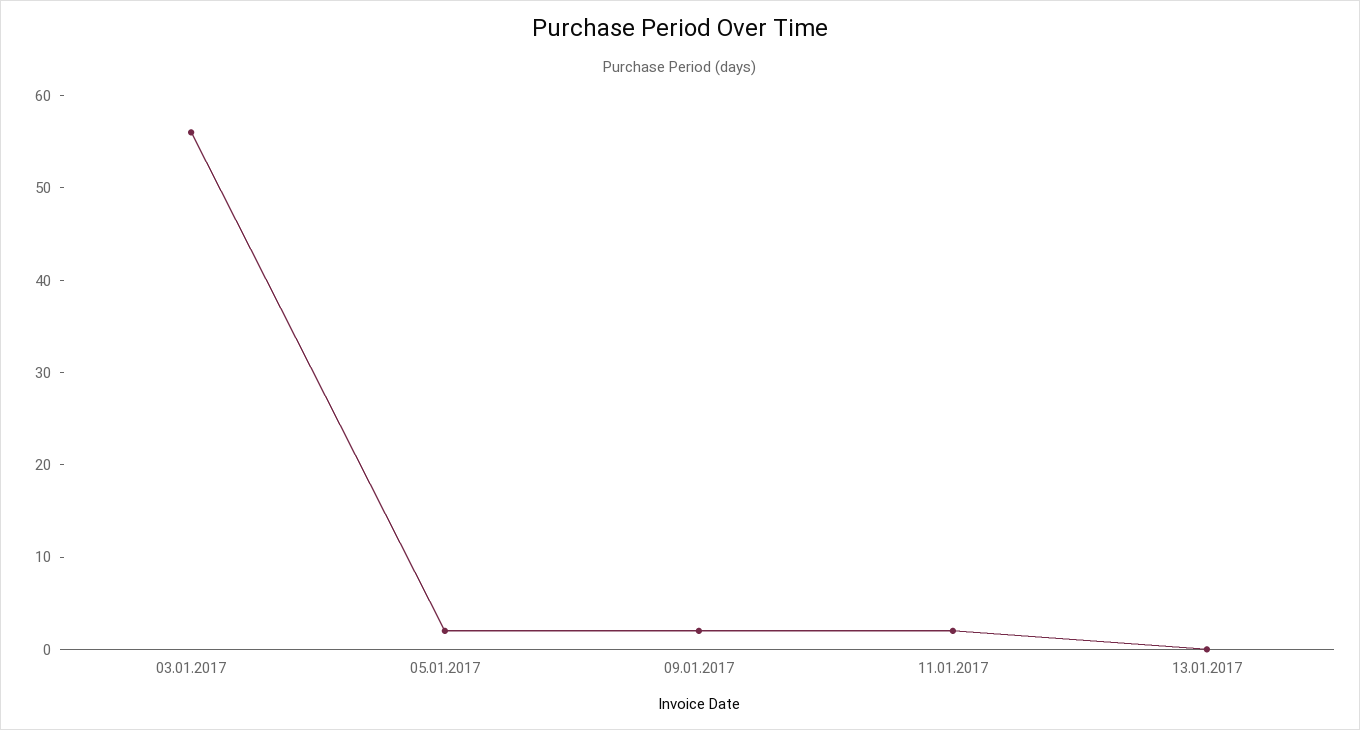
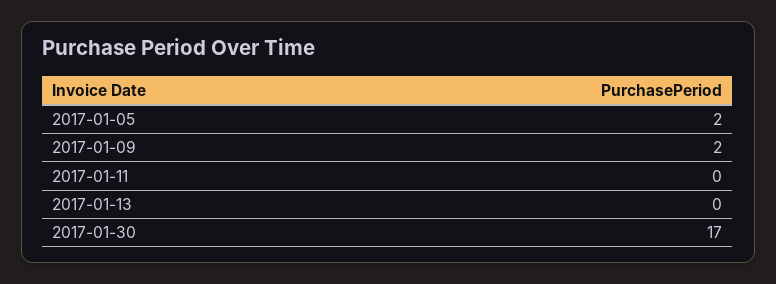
03.01.2017: 56 -> none
11.01.2017: 2 -> 0
2017-01-30: none -> 17

